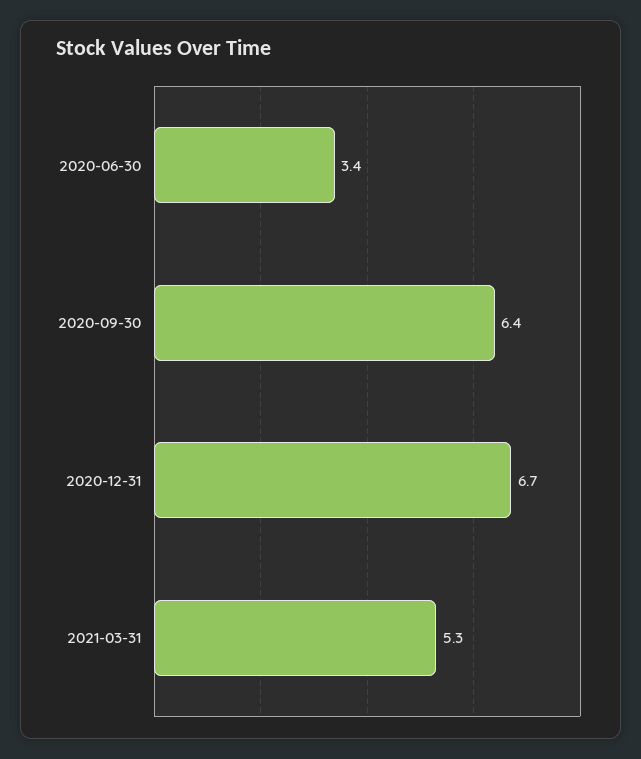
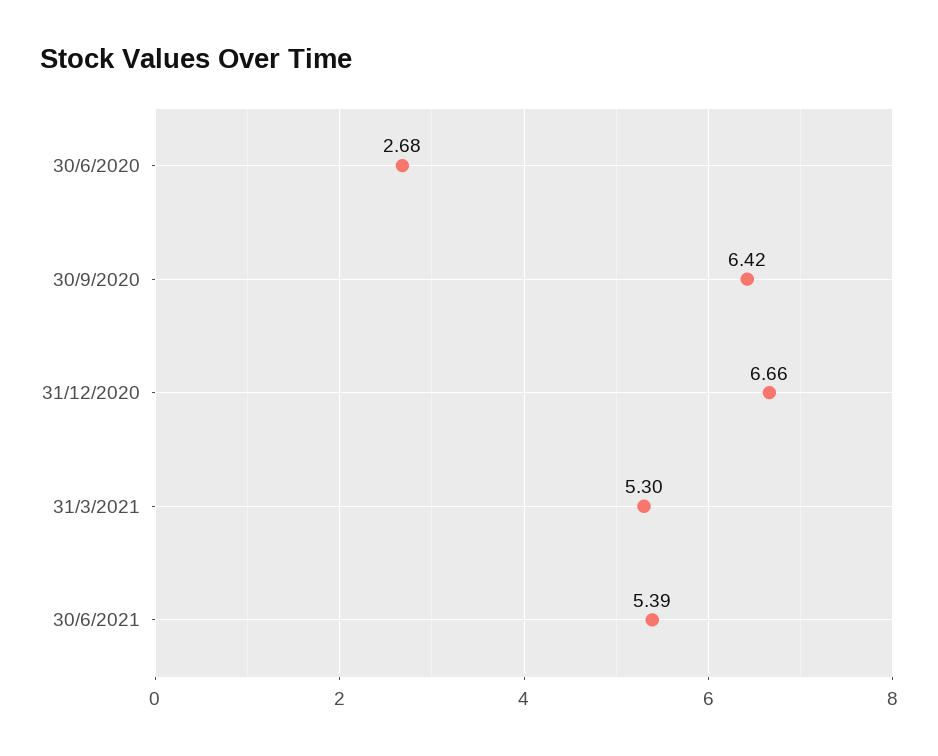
2020-06-30: 3.4 -> 2.68
30/6/2021: none -> 5.39

